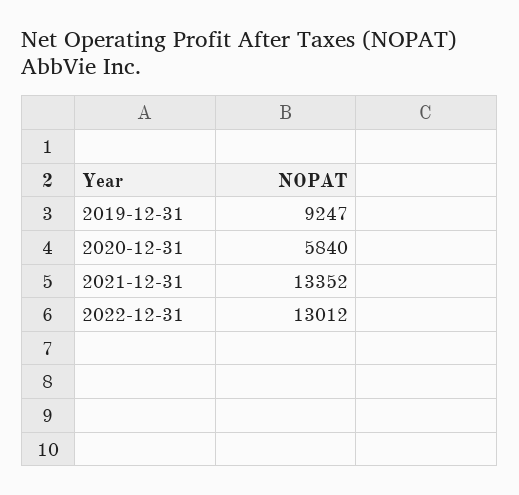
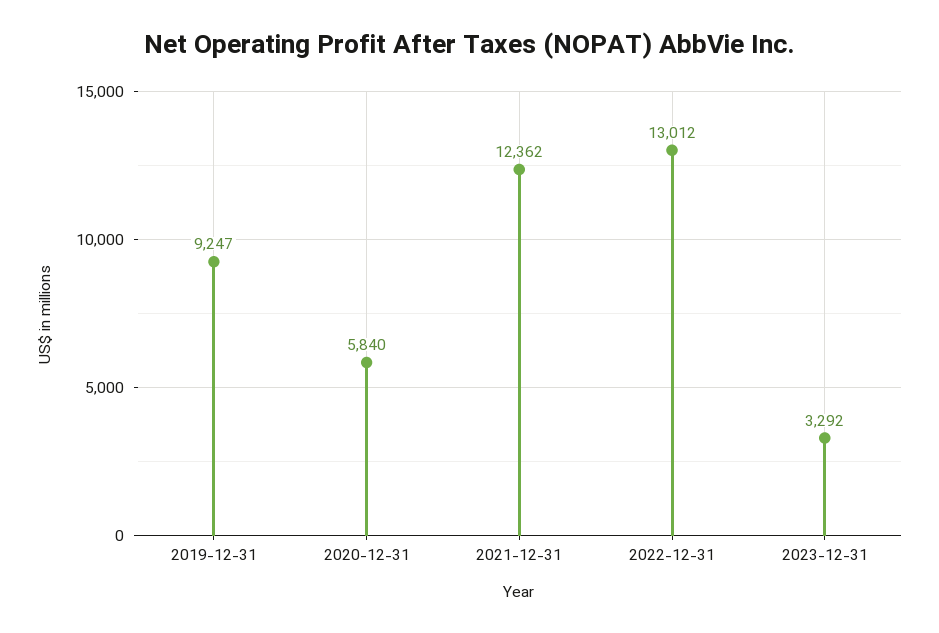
2021-12-31: 13352 -> 12362
2023-12-31: none -> 3292

